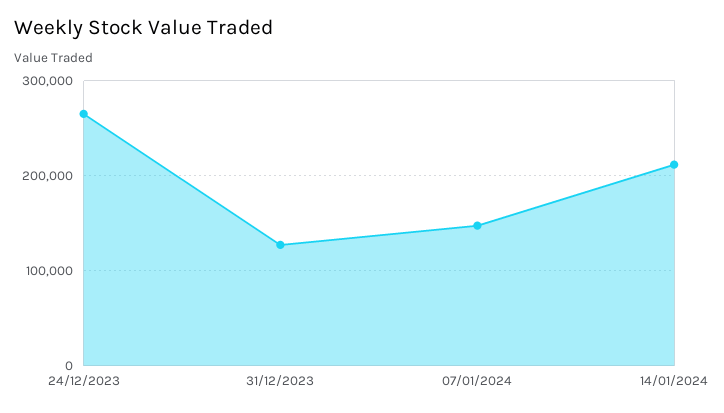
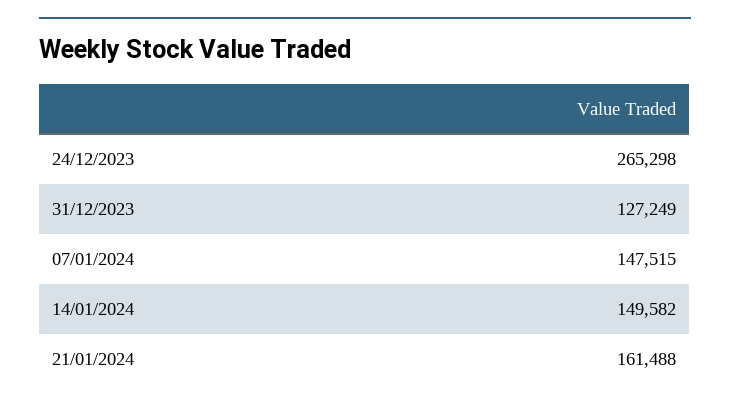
14/01/2024: 210000 -> 149582
21/01/2024: none -> 161488

